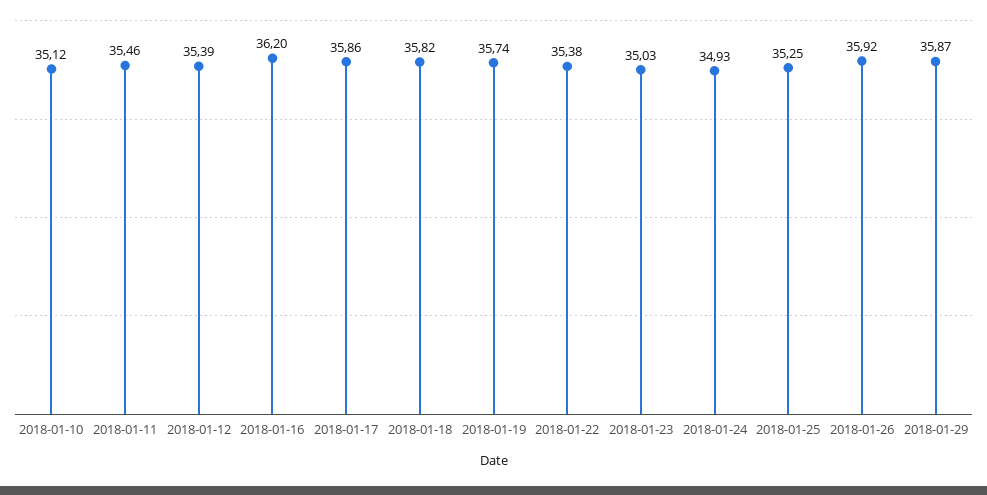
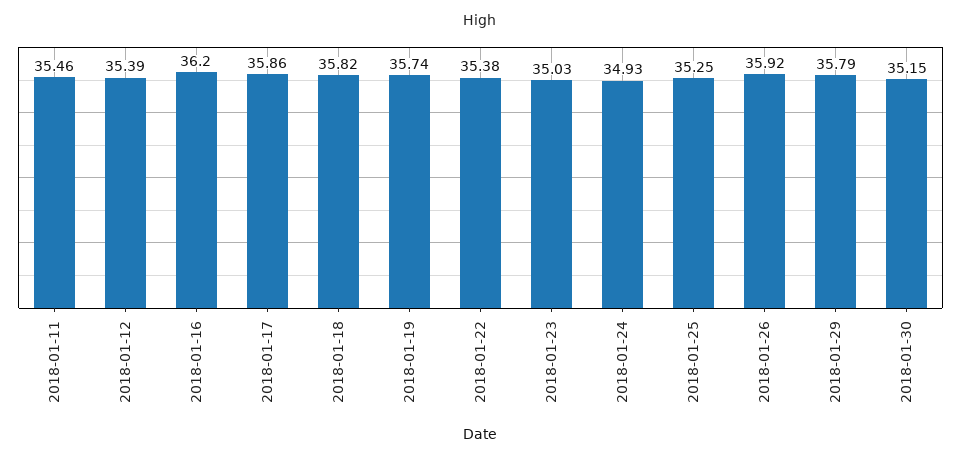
2018-01-10: 35.12 -> none
2018-01-29: 35.87 -> 35.79
2018-01-30: none -> 35.15

